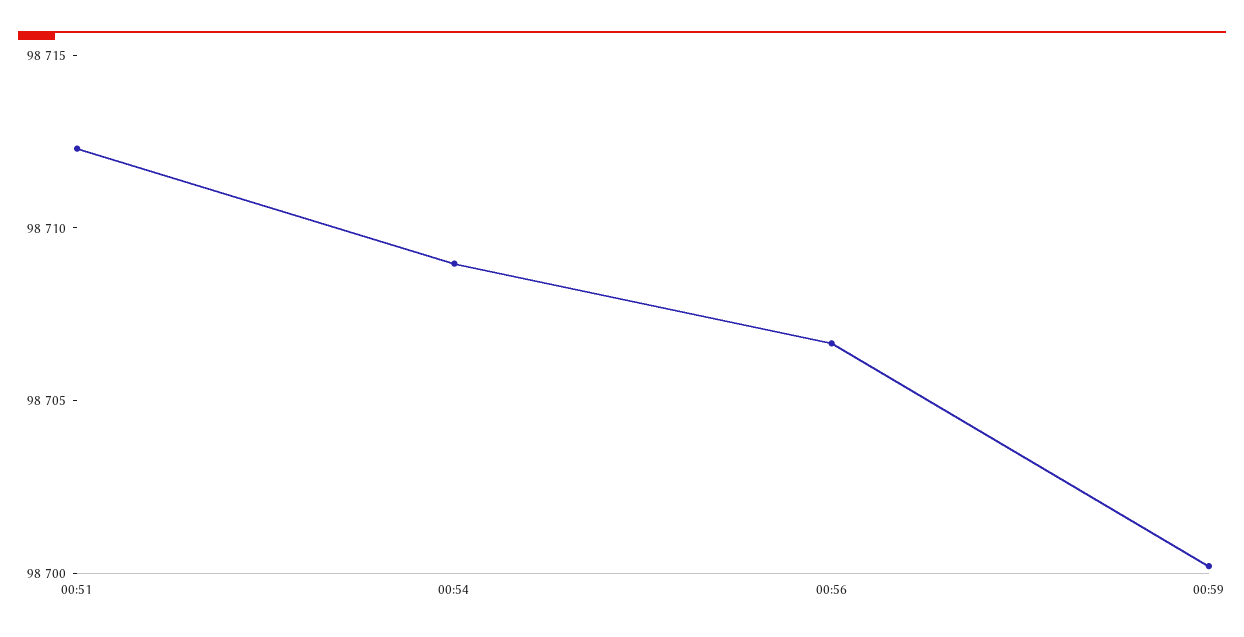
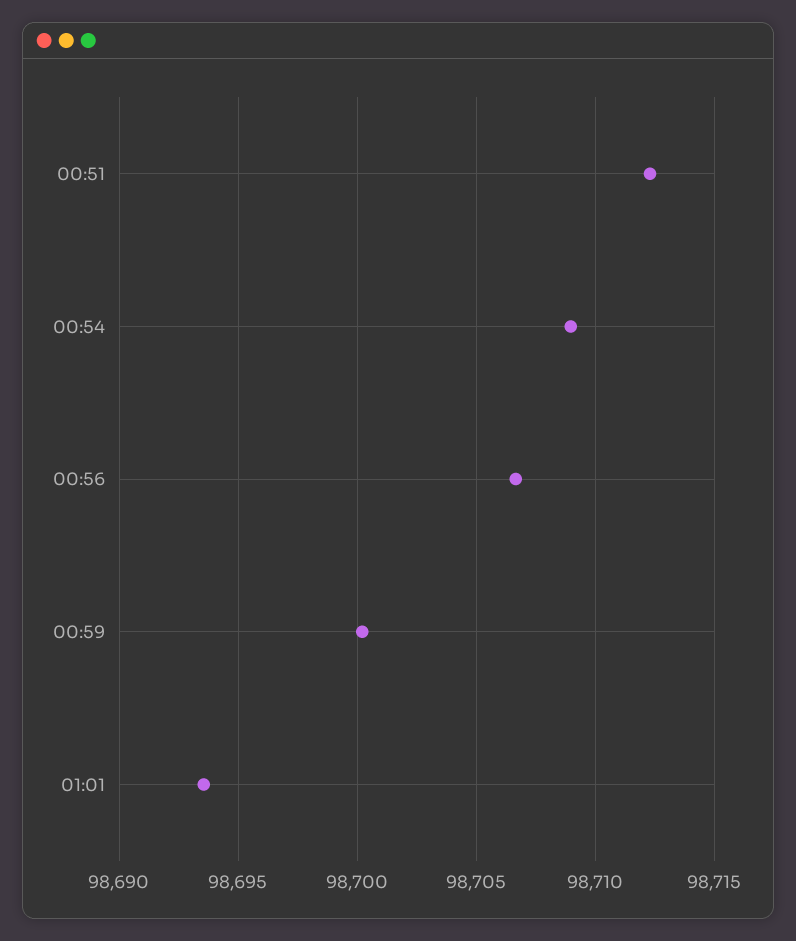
01:01: none -> 98693.5

